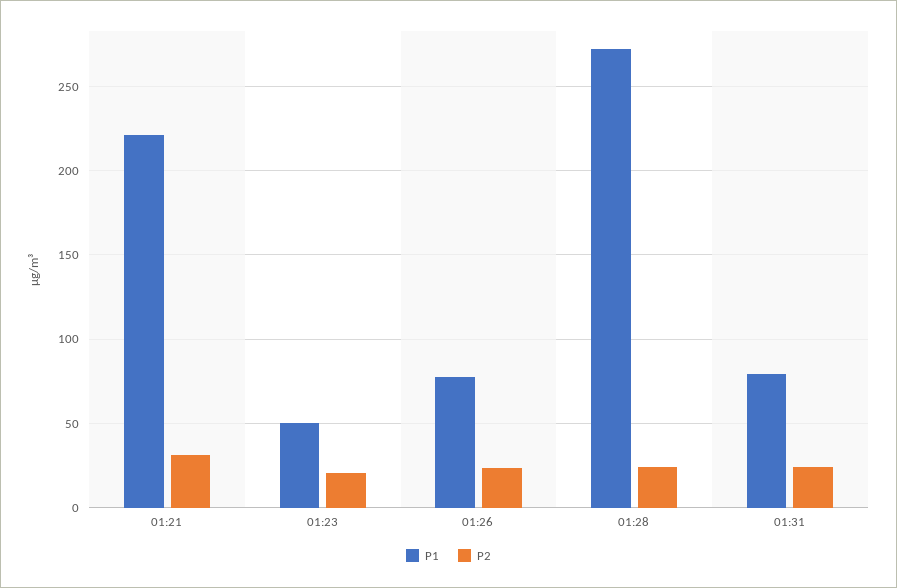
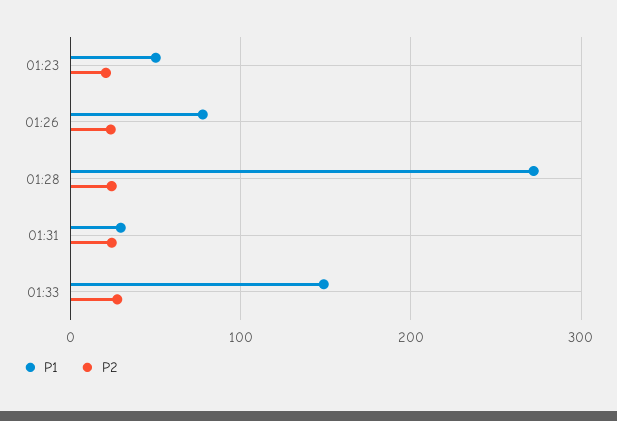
P1, 01:21: 220 -> none
P2, 01:21: 30 -> none
P1, 01:31: 80 -> 30
P1, 01:33: none -> 150
P2, 01:33: none -> 30

